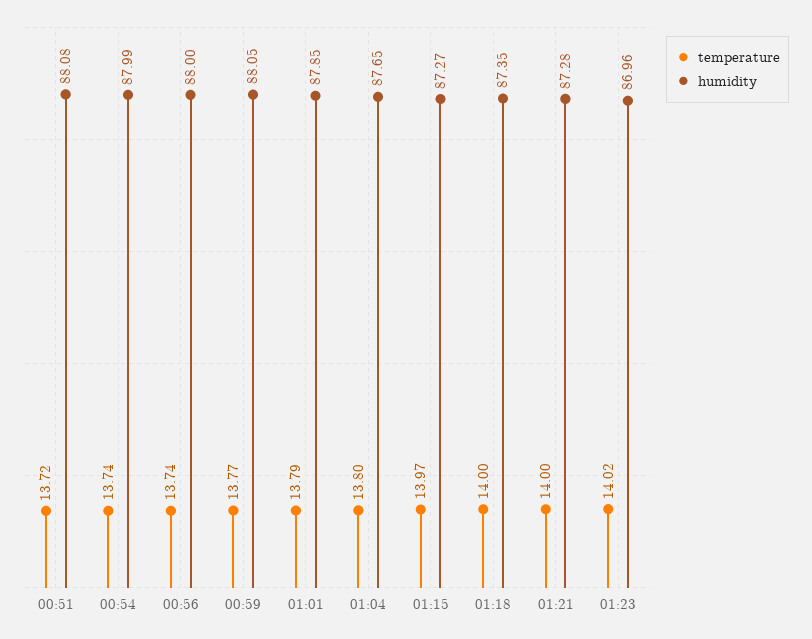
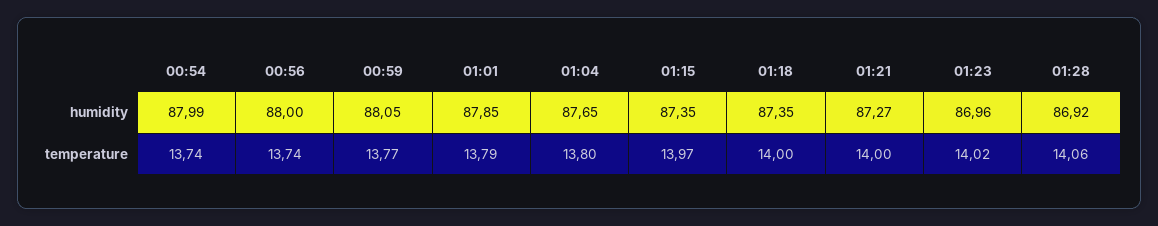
temperature, 00:51: 13.72 -> none
humidity, 00:51: 88.08 -> none
humidity, 01:15: 87.27 -> 87.35
humidity, 01:21: 87.28 -> 87.27
humidity, 01:28: none -> 86.92
temperature, 01:28: none -> 14.06

